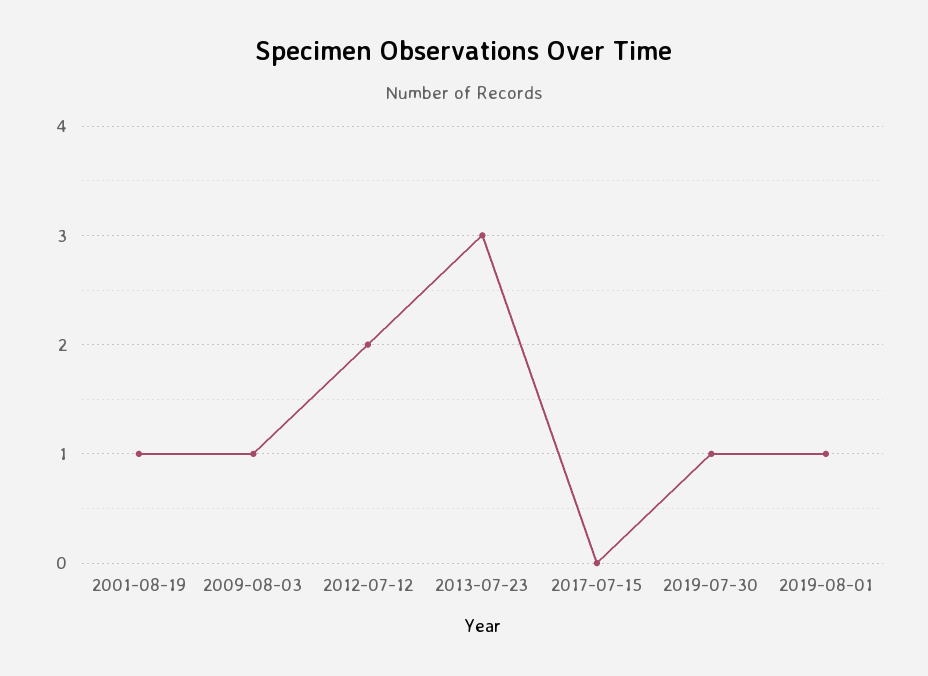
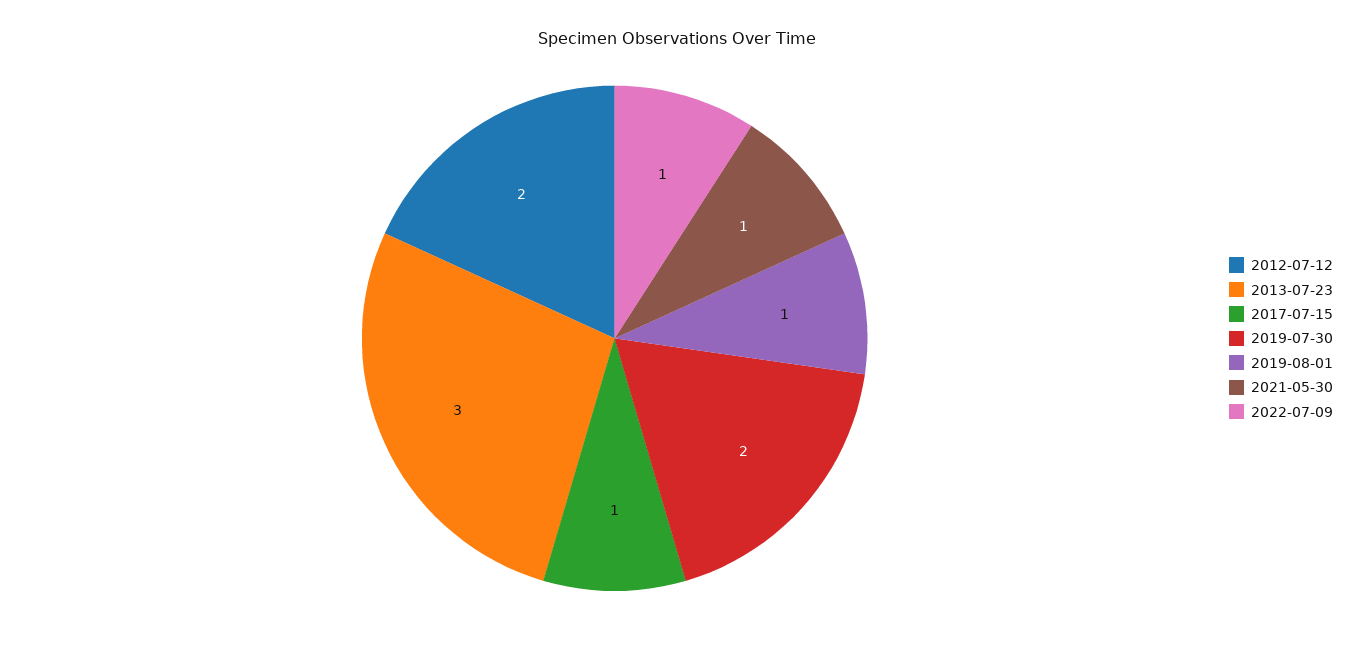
2001-08-19: 1 -> none
2009-08-03: 1 -> none
2017-07-15: 0 -> 1
2019-07-30: 1 -> 2
2021-05-30: none -> 1
2022-07-09: none -> 1

